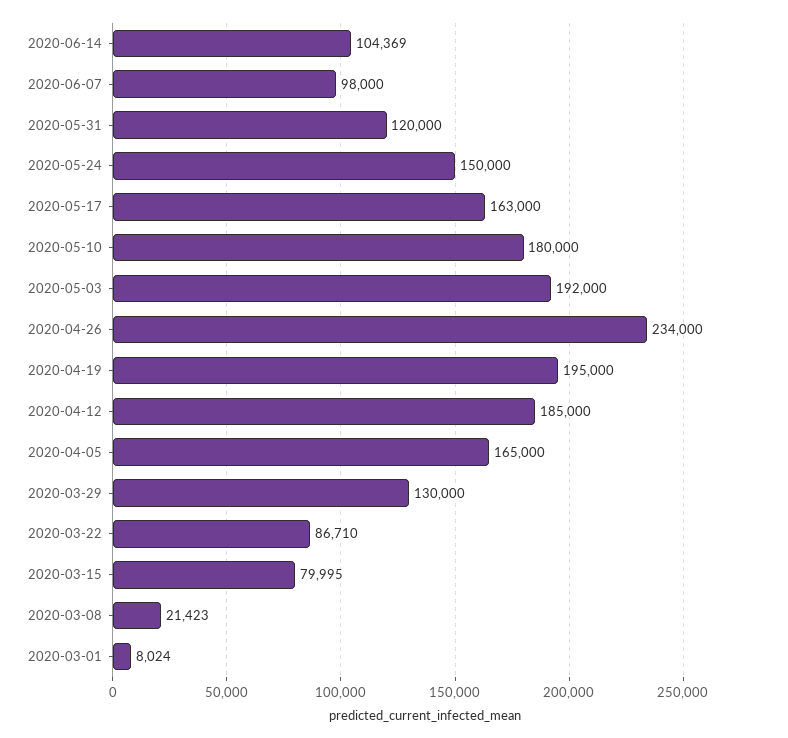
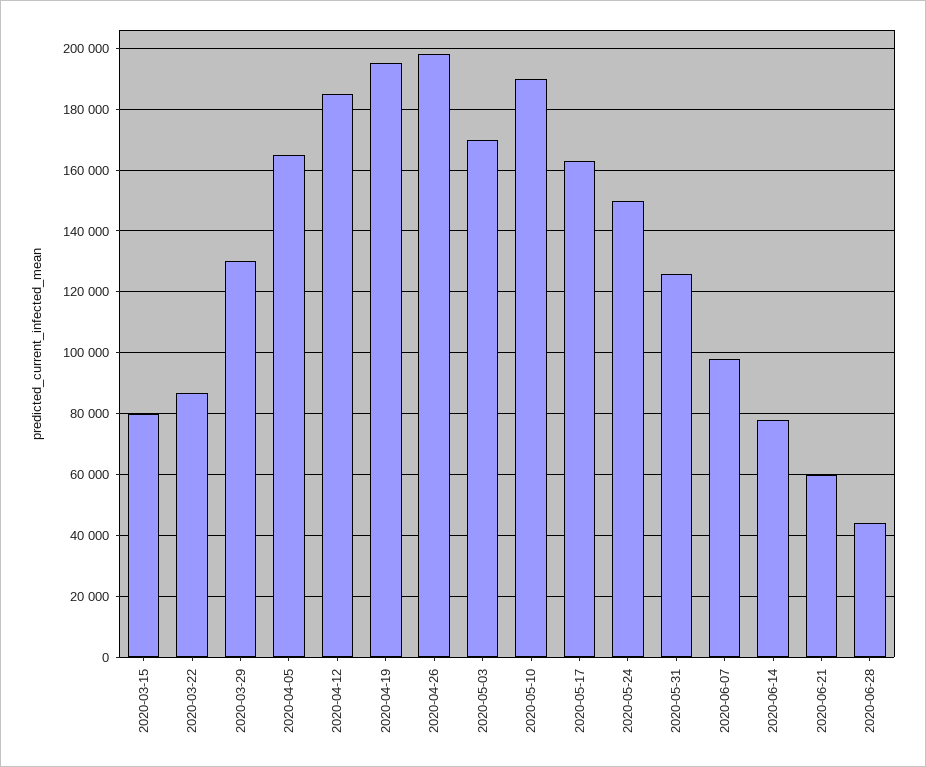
2020-06-14: 104369 -> 78000
2020-05-31: 120000 -> 126000
2020-05-10: 180000 -> 190000
2020-05-03: 192000 -> 170000
2020-04-26: 234000 -> 198000
2020-03-08: 21423 -> none
2020-03-01: 8024 -> none
2020-06-21: none -> 60000
2020-06-28: none -> 44000

